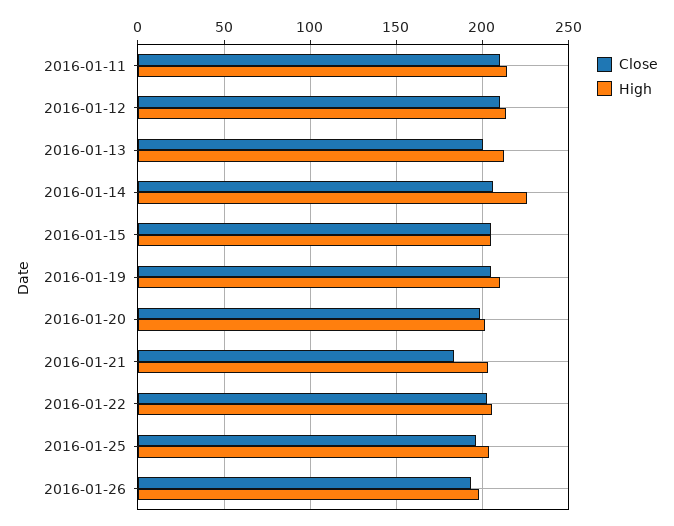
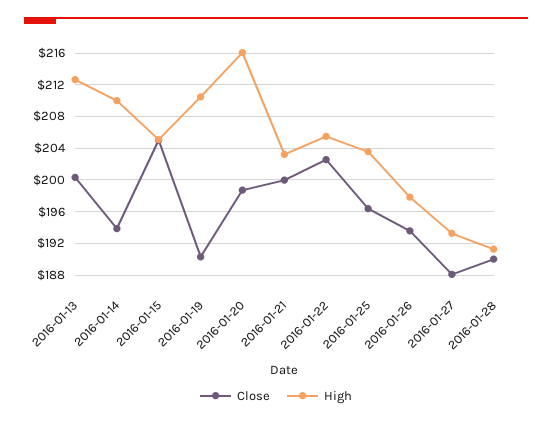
Close, 2016-01-11: 210 -> none
High, 2016-01-11: 215 -> none
Close, 2016-01-12: 210 -> none
High, 2016-01-12: 215 -> none
Close, 2016-01-14: 205 -> 194
High, 2016-01-14: 225 -> 210
Close, 2016-01-19: 205 -> 190
High, 2016-01-20: 200 -> 216
Close, 2016-01-21: 185 -> 200
Close, 2016-01-27: none -> 188
High, 2016-01-27: none -> 193
Close, 2016-01-28: none -> 190
High, 2016-01-28: none -> 191

